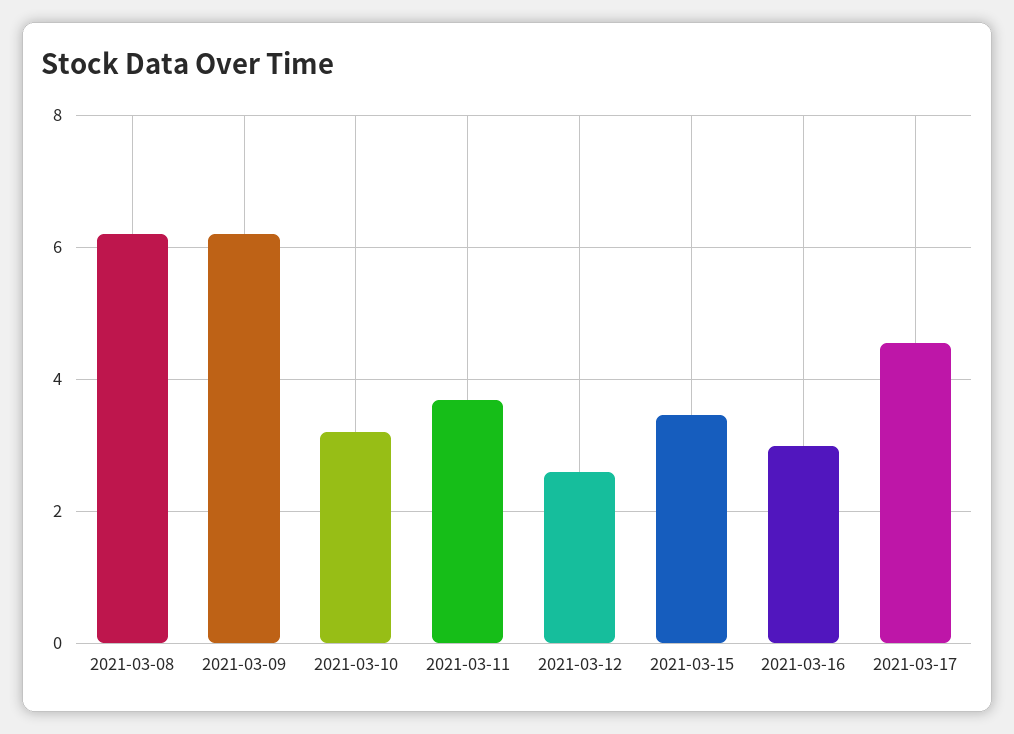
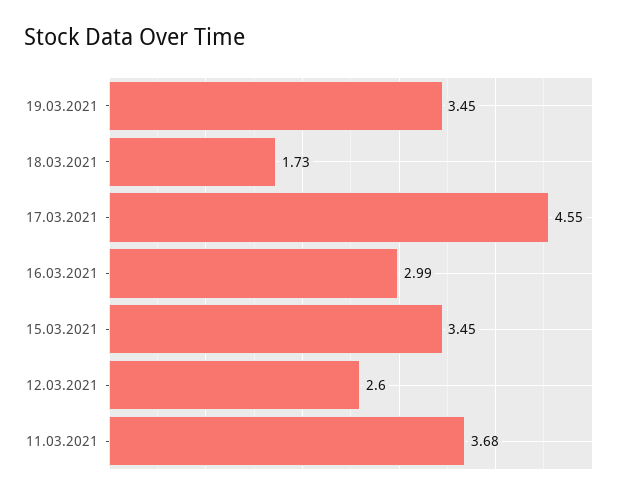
2021-03-08: 6.2 -> none
2021-03-09: 6.2 -> none
2021-03-10: 3.2 -> none
19.03.2021: none -> 3.45
18.03.2021: none -> 1.73

